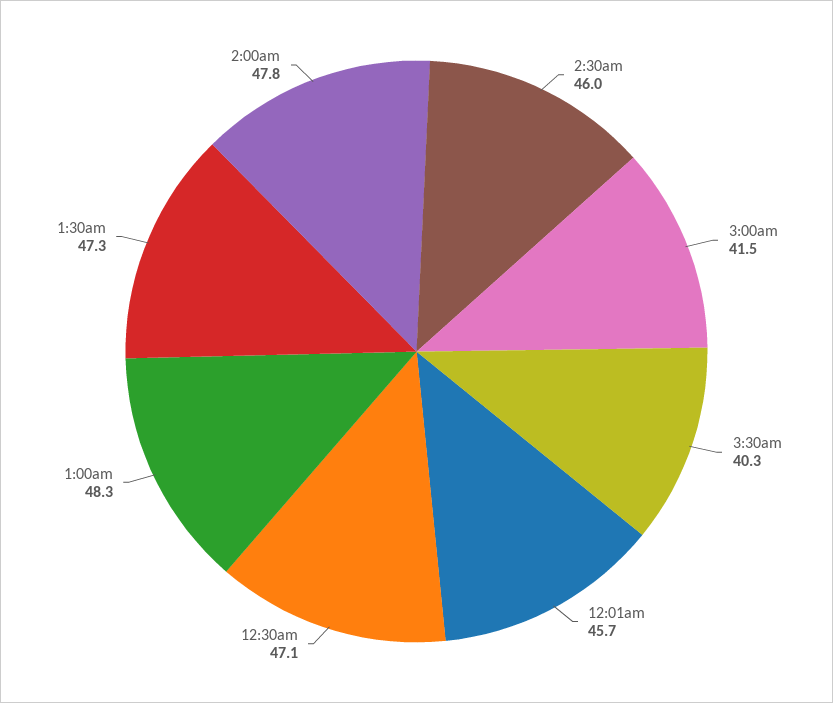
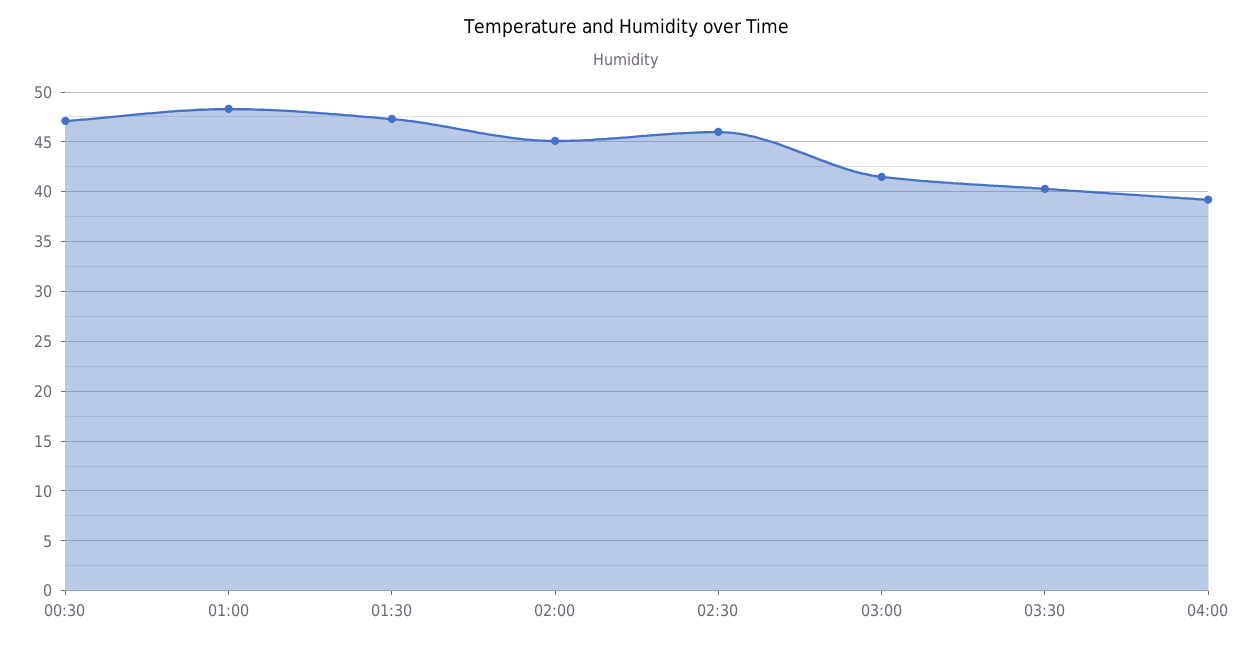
12:01am: 45.7 -> none
2:00am: 47.8 -> 45
04:00: none -> 39

